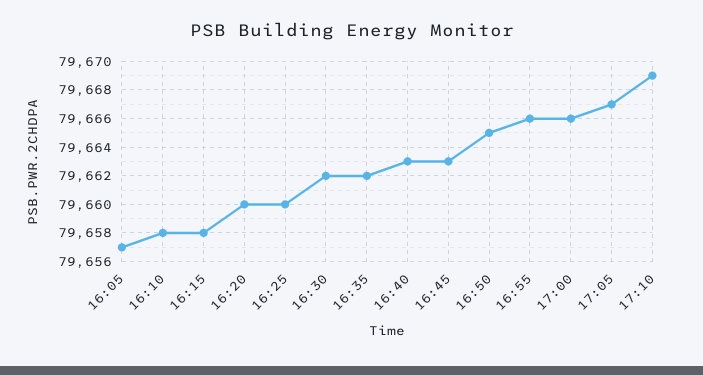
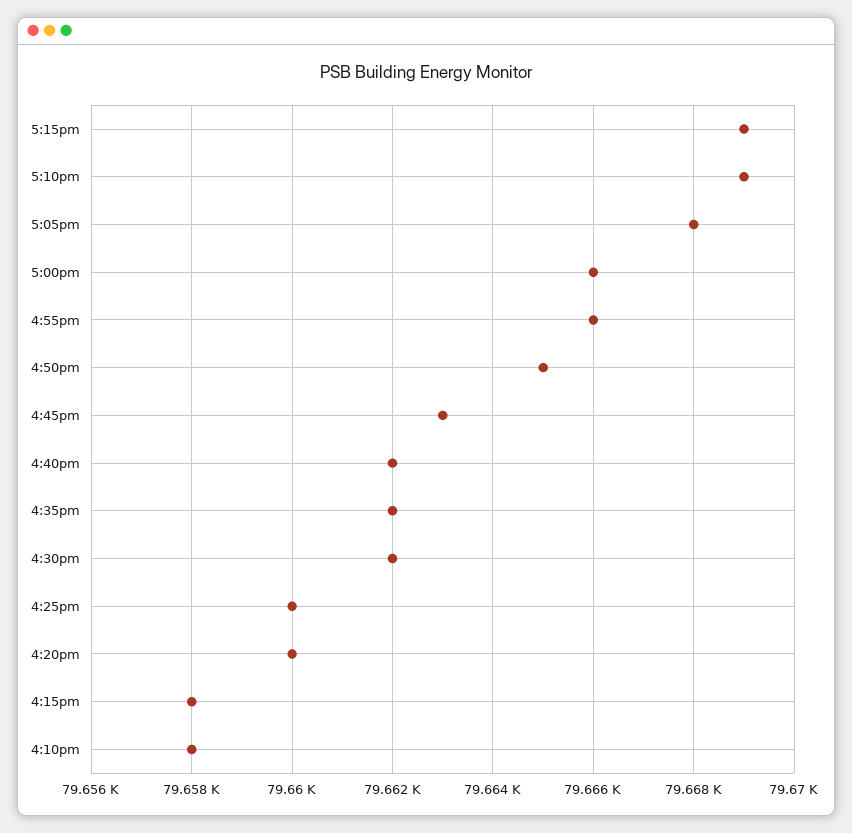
16:05: 79657 -> none
16:40: 79663 -> 79662
17:05: 79667 -> 79668
5:15pm: none -> 79669

